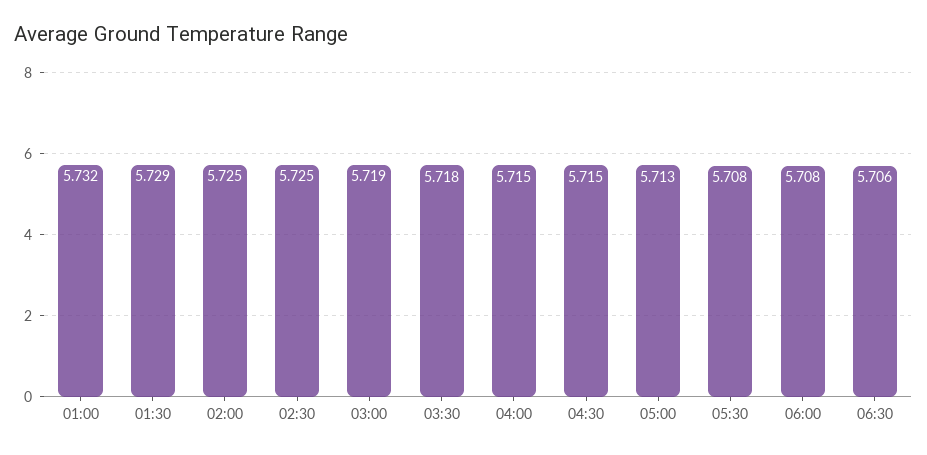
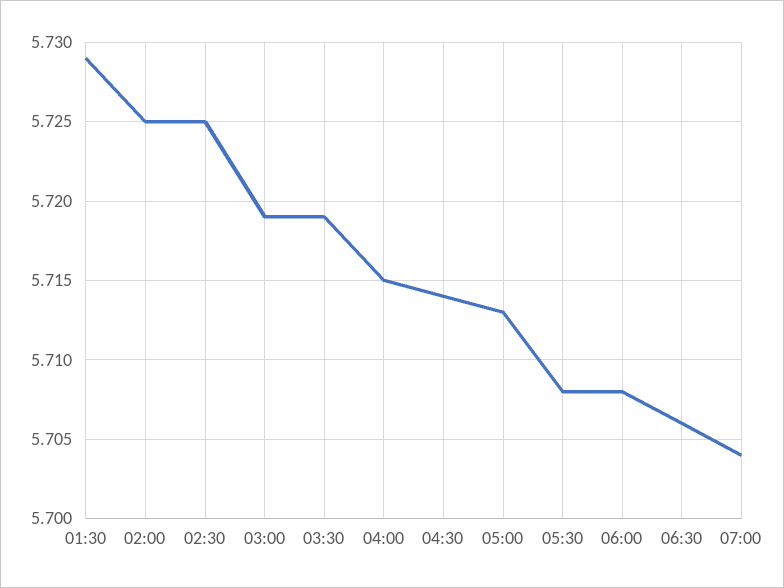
01:00: 5.732 -> none
03:30: 5.718 -> 5.719
04:30: 5.715 -> 5.714
07:00: none -> 5.704

